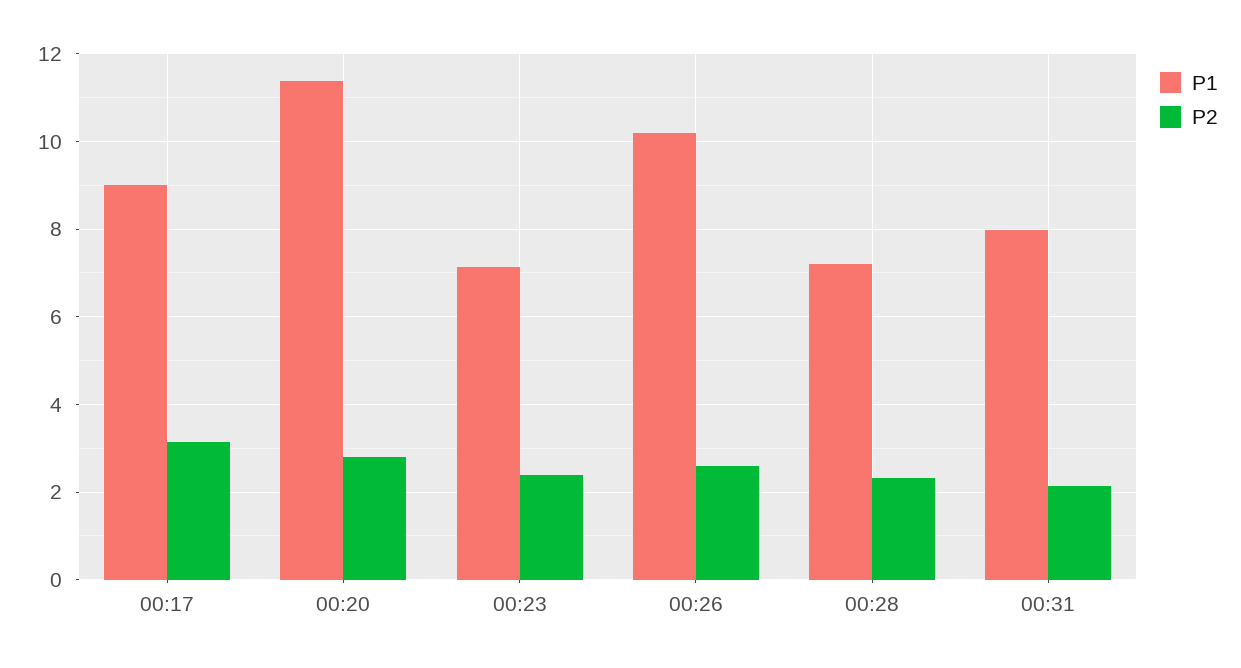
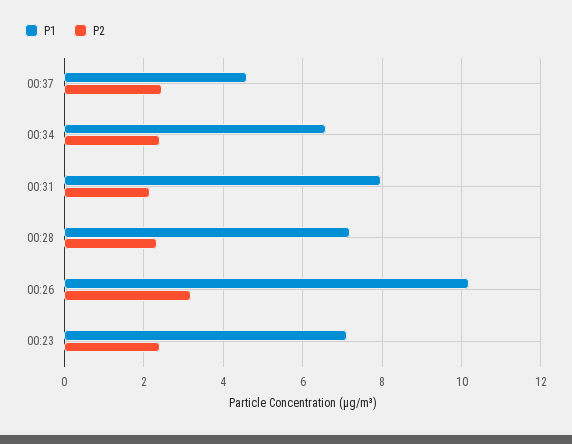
P1, 00:17: 9 -> none
P2, 00:17: 3.2 -> none
P1, 00:20: 11.4 -> none
P2, 00:20: 2.8 -> none
P2, 00:26: 2.6 -> 3.2
P1, 00:37: none -> 4.6
P2, 00:37: none -> 2.4
P1, 00:34: none -> 6.6
P2, 00:34: none -> 2.4

